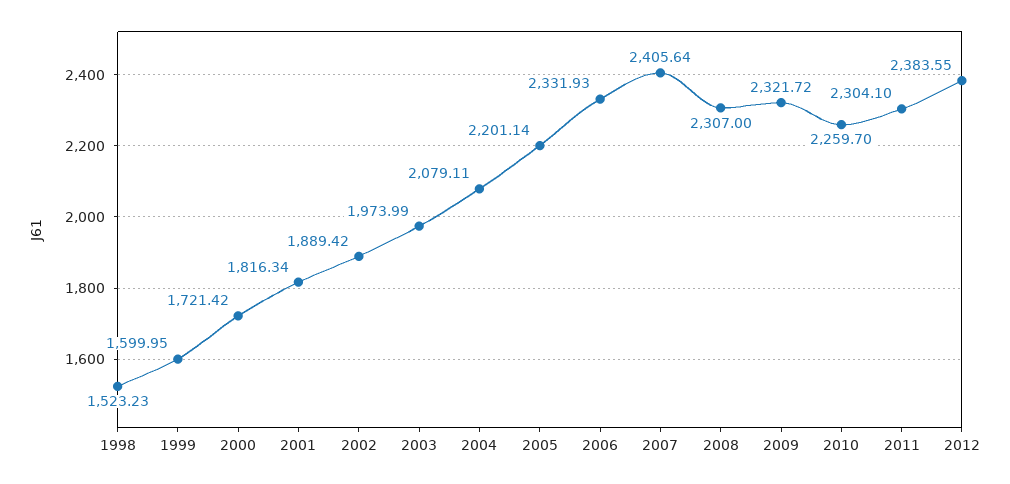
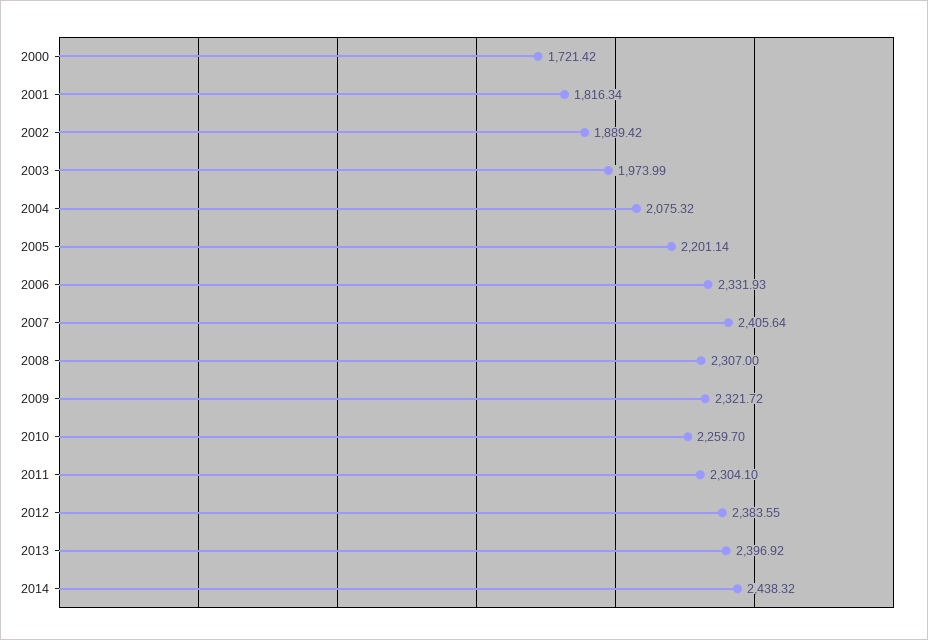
1998: 1523.23 -> none
1999: 1599.95 -> none
2004: 2079.11 -> 2075.32
2013: none -> 2396.92
2014: none -> 2438.32

